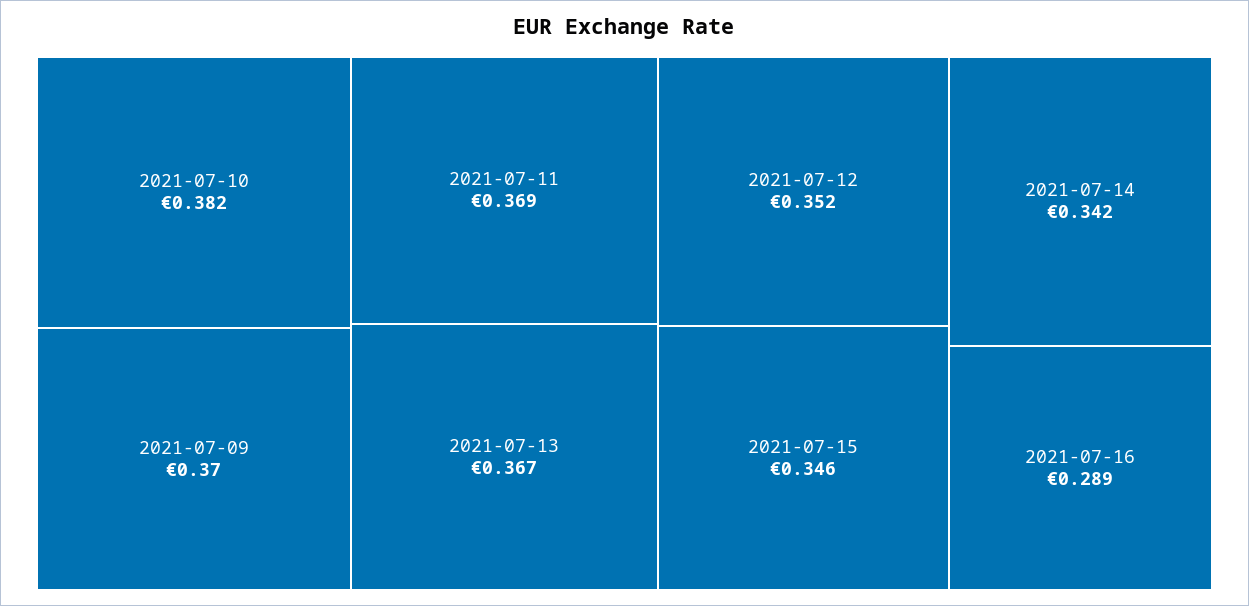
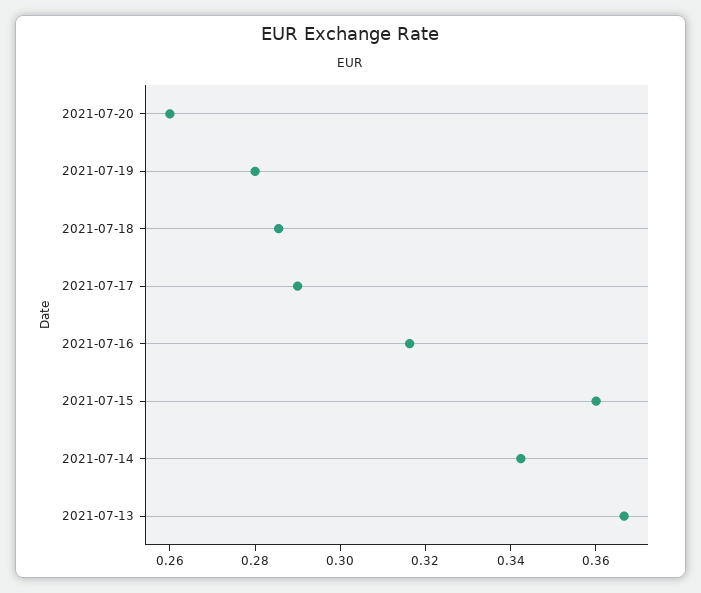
2021-07-10: 0.382 -> none
2021-07-09: 0.37 -> none
2021-07-11: 0.369 -> none
2021-07-12: 0.352 -> none
2021-07-15: 0.346 -> 0.36
2021-07-16: 0.289 -> 0.315
2021-07-20: none -> 0.26
2021-07-19: none -> 0.28
2021-07-18: none -> 0.285
2021-07-17: none -> 0.29

